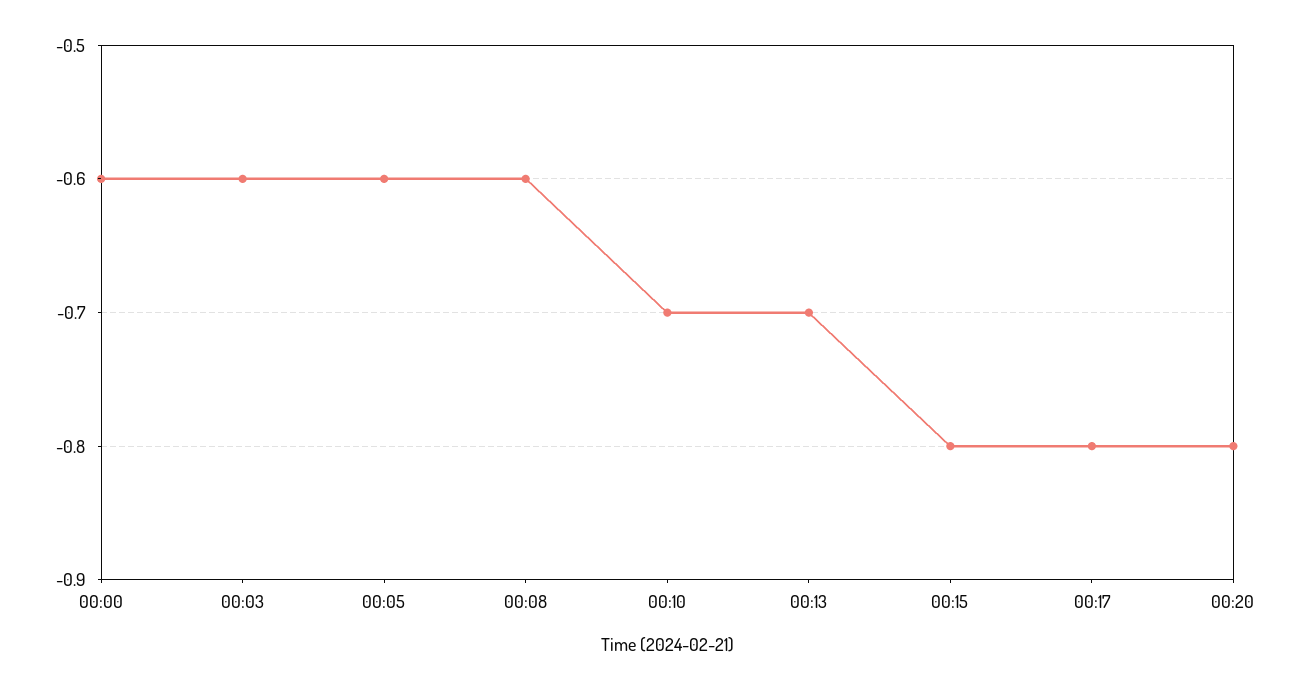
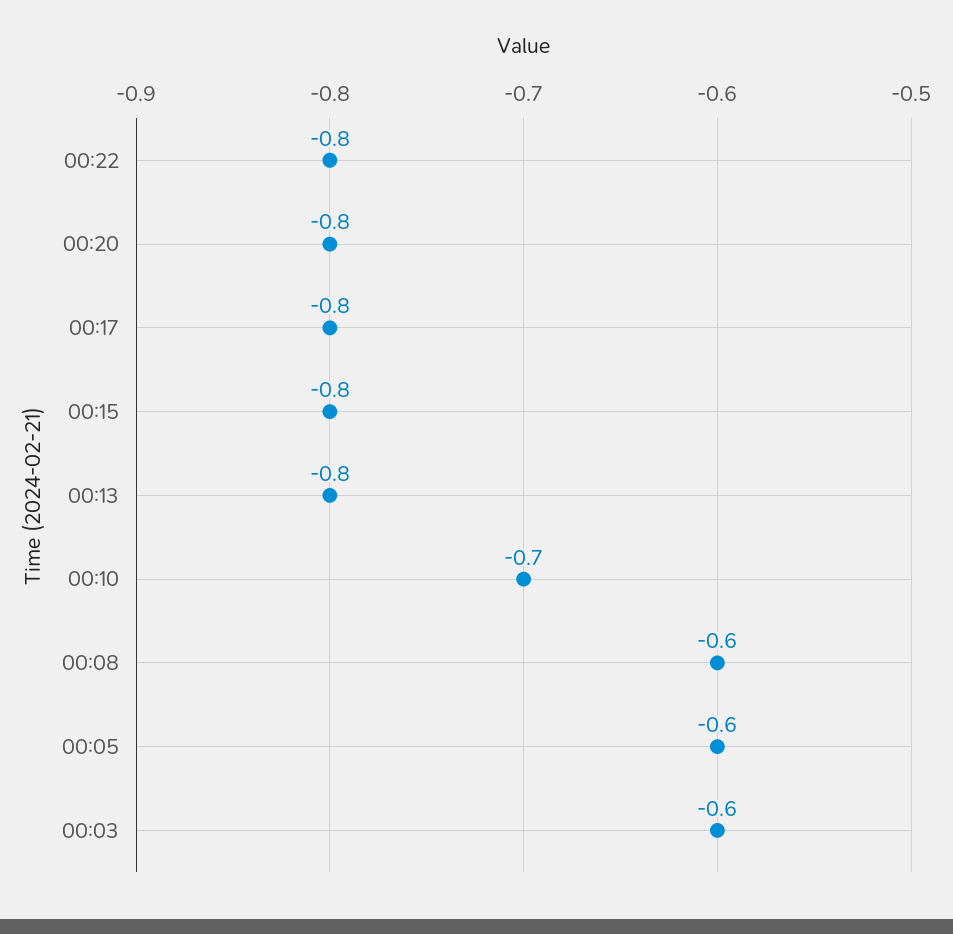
00:00: -0.6 -> none
00:13: -0.7 -> -0.8
00:22: none -> -0.8

